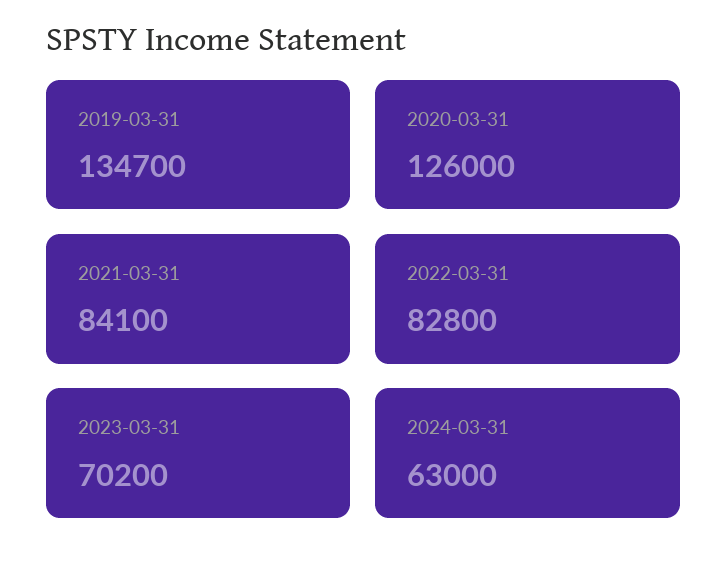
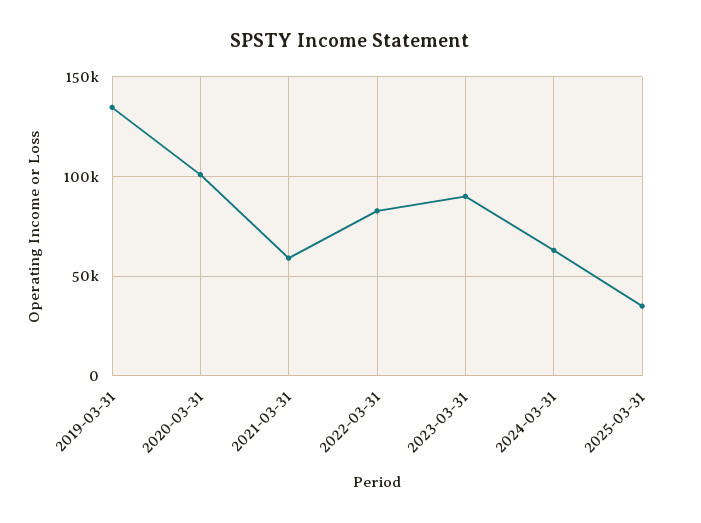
2020-03-31: 126000 -> 100000
2021-03-31: 84100 -> 60000
2023-03-31: 70200 -> 90000
2025-03-31: none -> 35000

